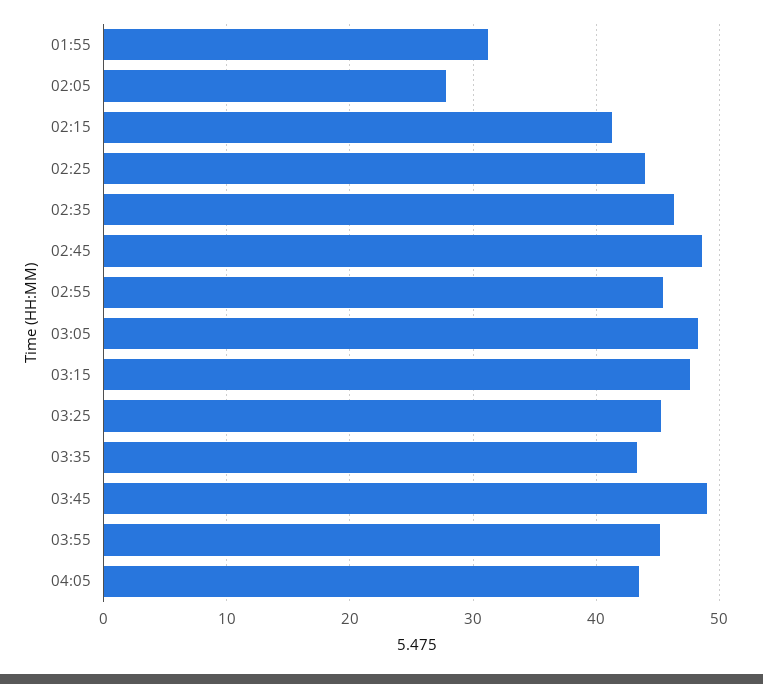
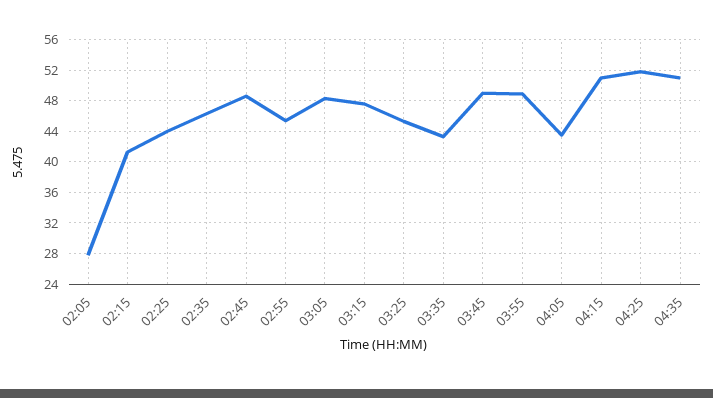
01:55: 31 -> none
03:55: 45 -> 49
04:15: none -> 51
04:25: none -> 52
04:35: none -> 51

